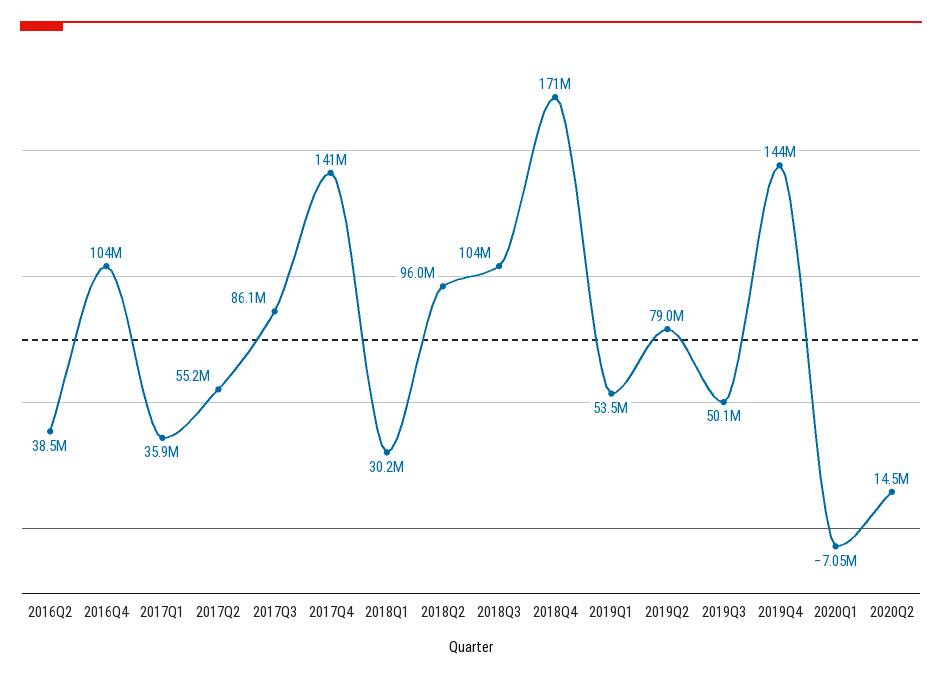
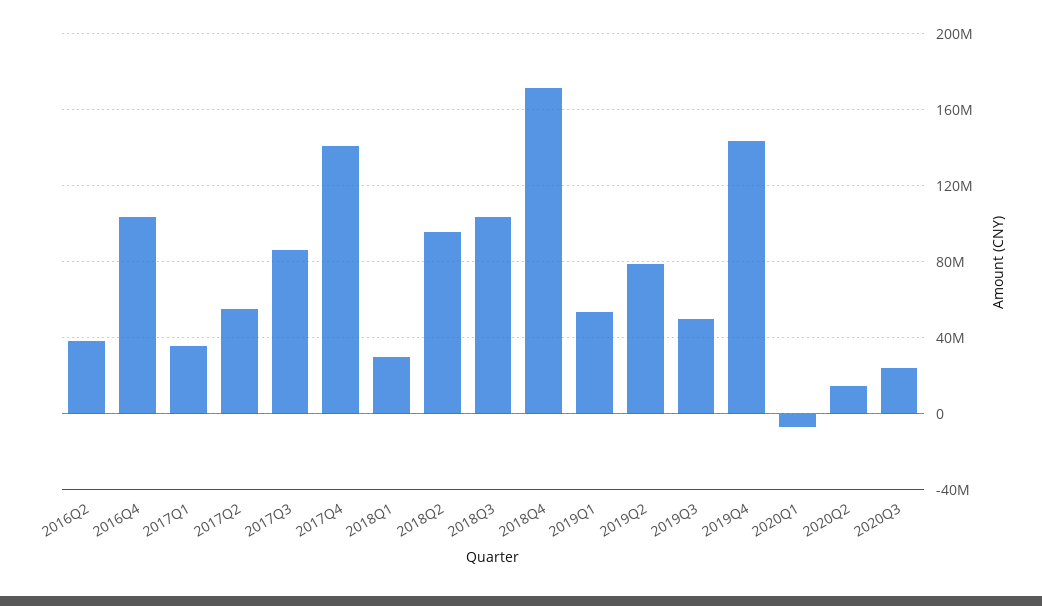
2020Q3: none -> 25000000

